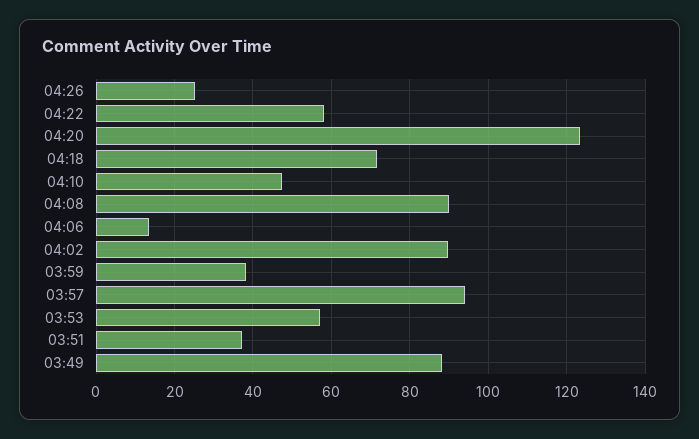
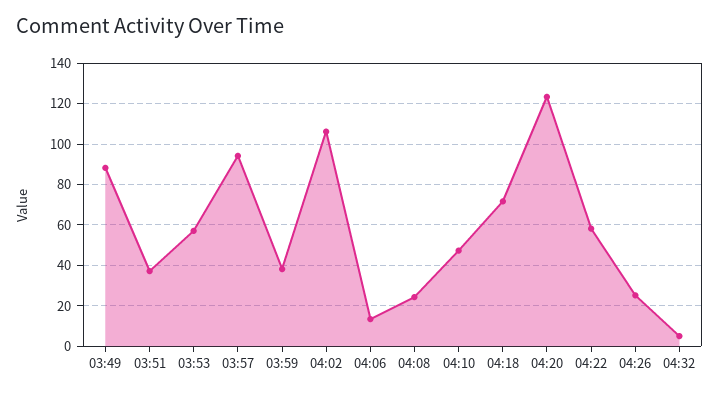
04:08: 90 -> 25
04:02: 90 -> 105
04:32: none -> 5

